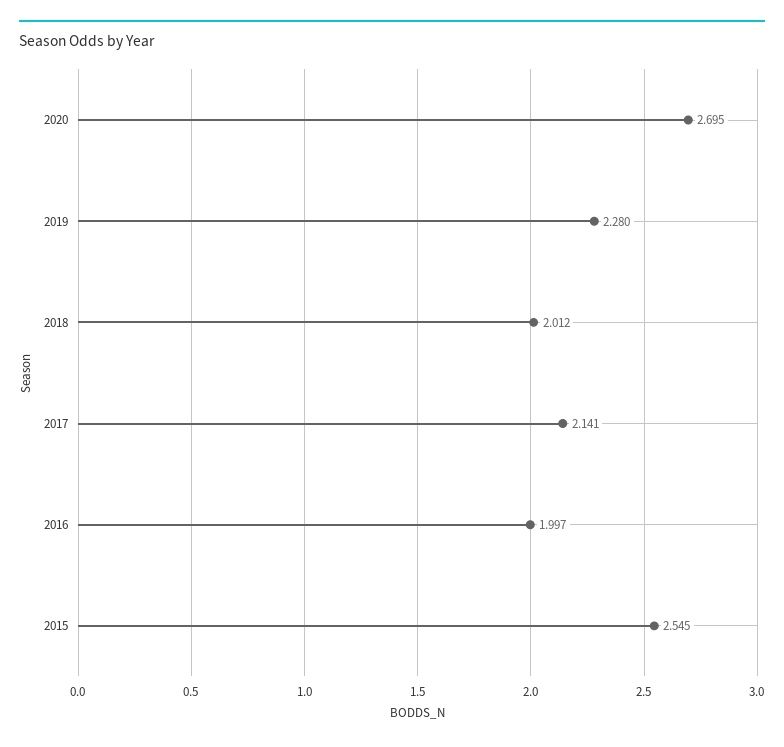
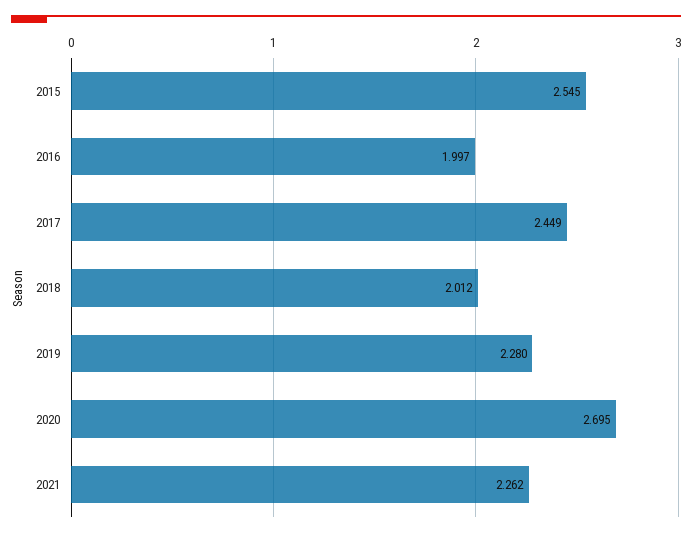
2017: 2.141 -> 2.449
2021: none -> 2.262

